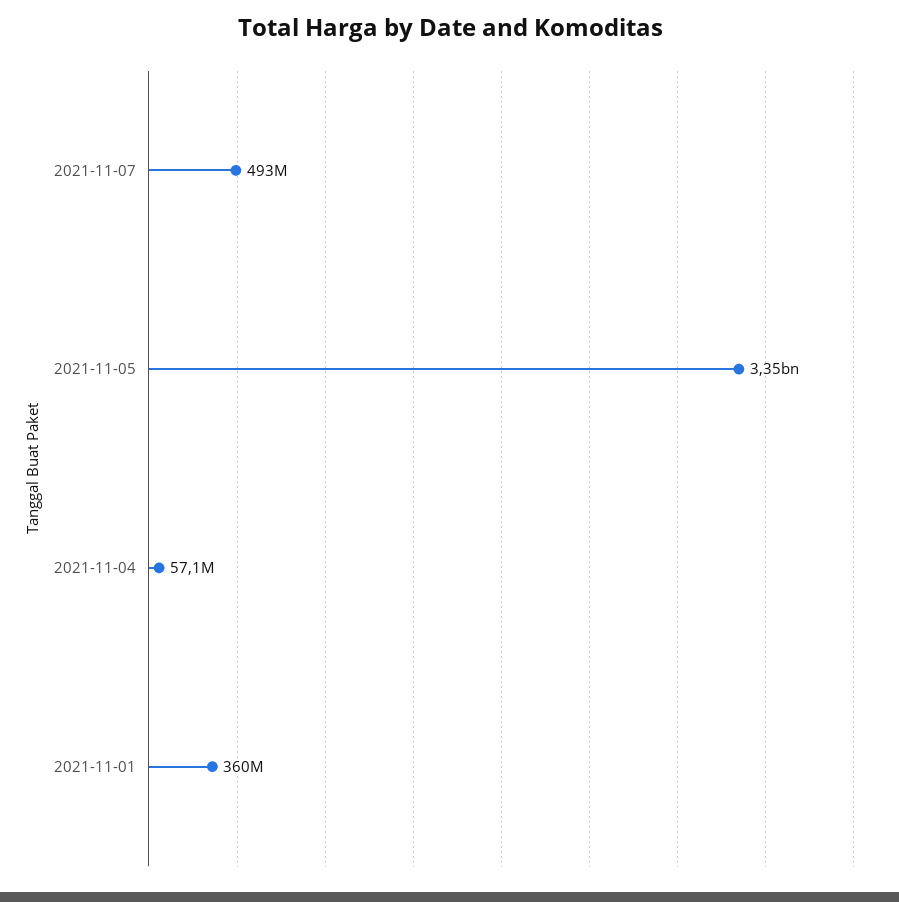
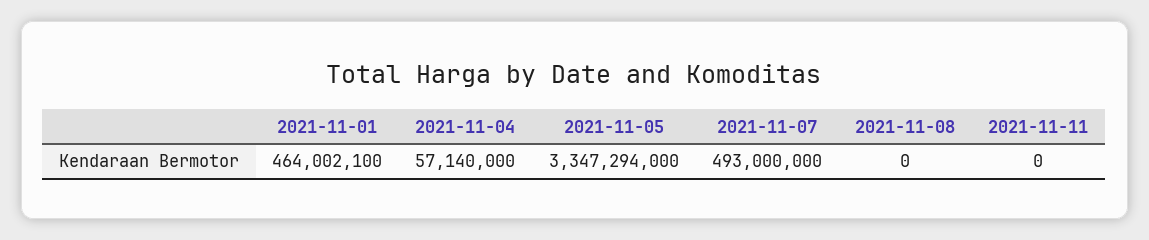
2021-11-01: 360000000 -> 464002100
2021-11-08: none -> 0
2021-11-11: none -> 0

